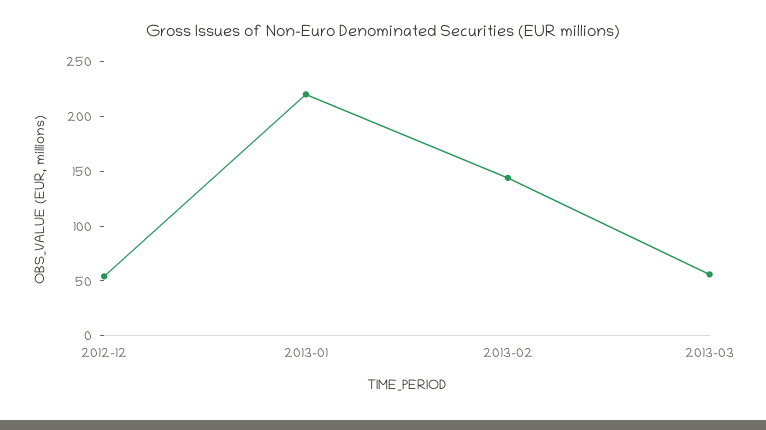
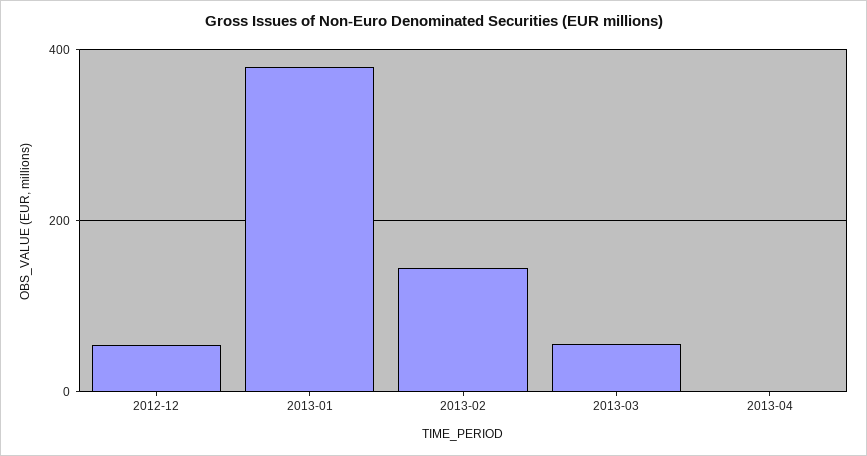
2013-01: 220 -> 380
2013-04: none -> 0

